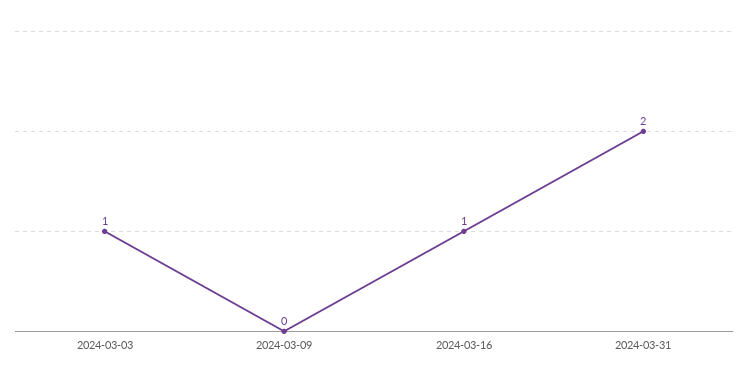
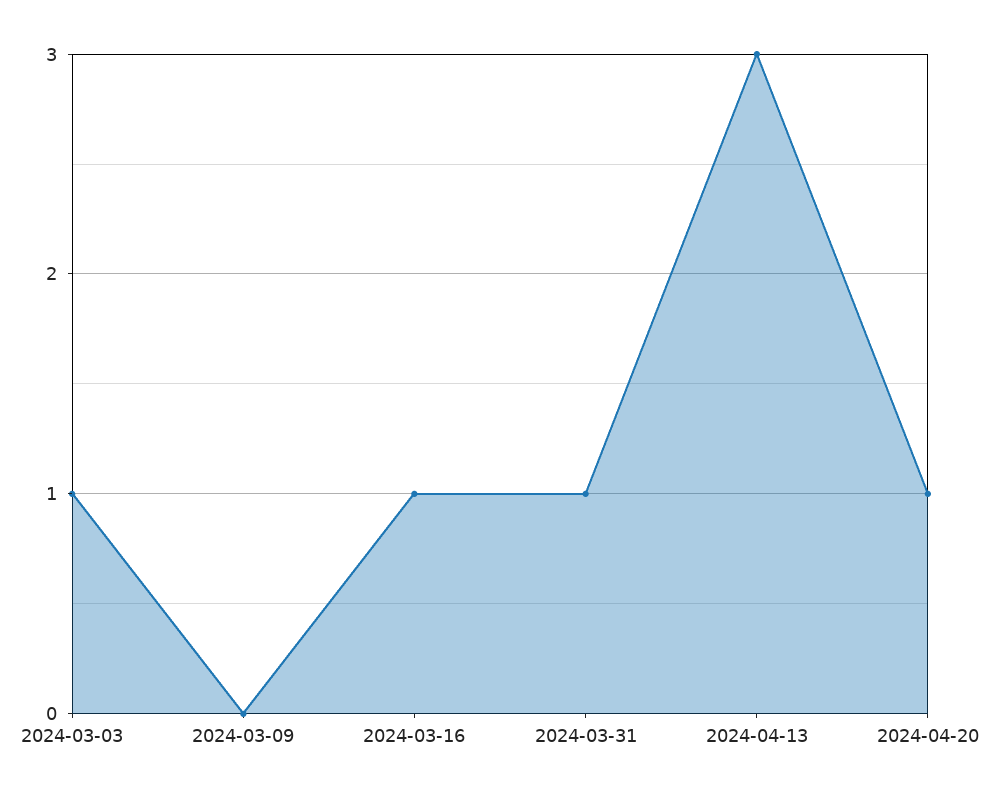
2024-03-31: 2 -> 1
2024-04-13: none -> 3
2024-04-20: none -> 1

